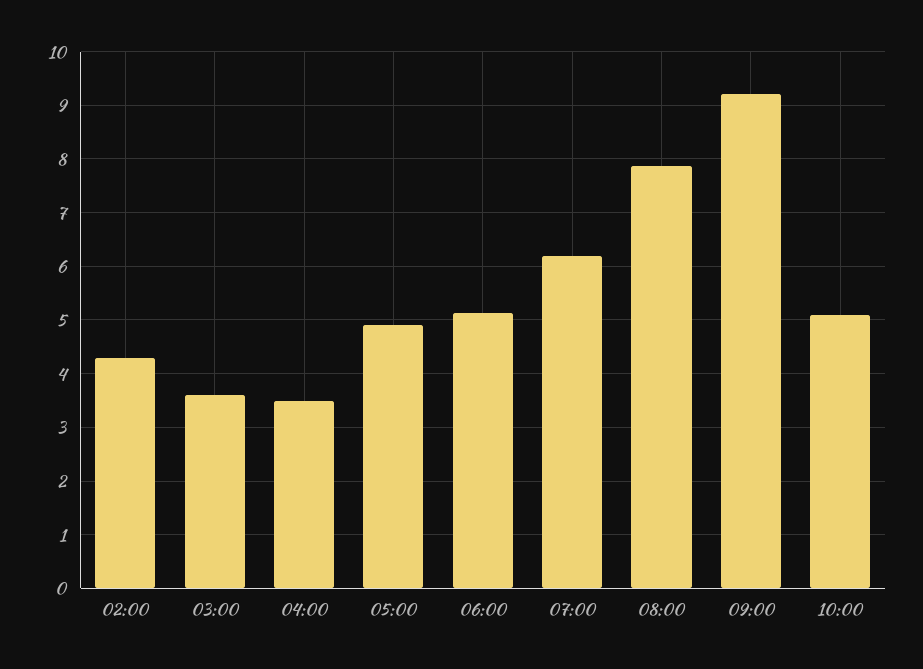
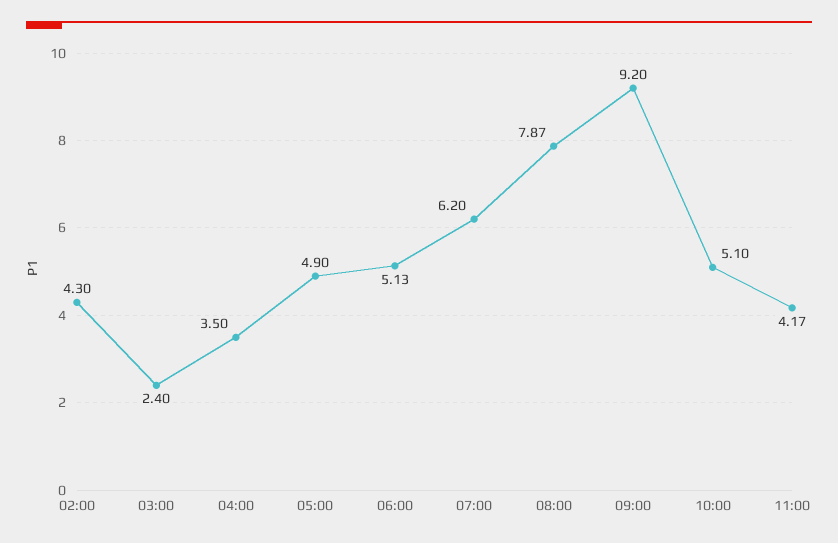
03:00: 3.6 -> 2.4
11:00: none -> 4.17

